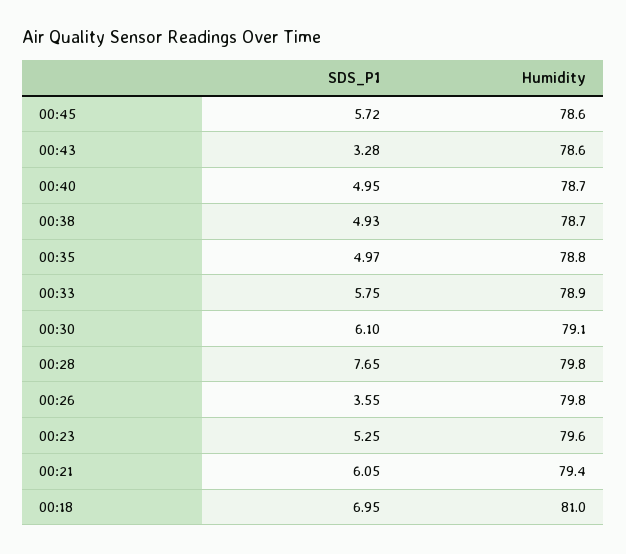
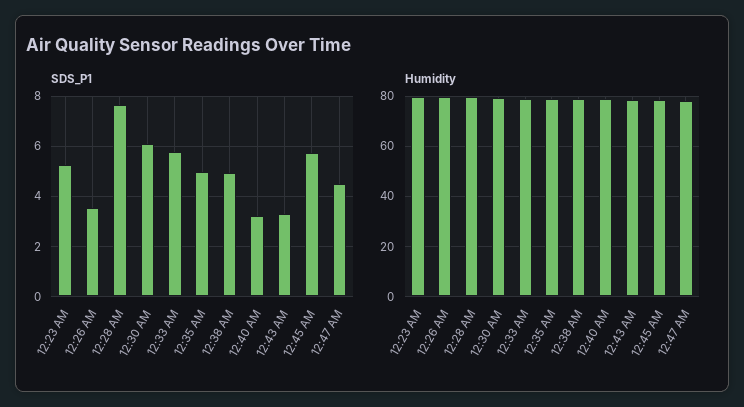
SDS_P1, 00:40: 4.95 -> 3.25
SDS_P1, 00:21: 6.05 -> none
Humidity, 00:21: 79.4 -> none
SDS_P1, 00:18: 6.95 -> none
Humidity, 00:18: 81 -> none
SDS_P1, 12:47 AM: none -> 4.5
Humidity, 12:47 AM: none -> 77.5

